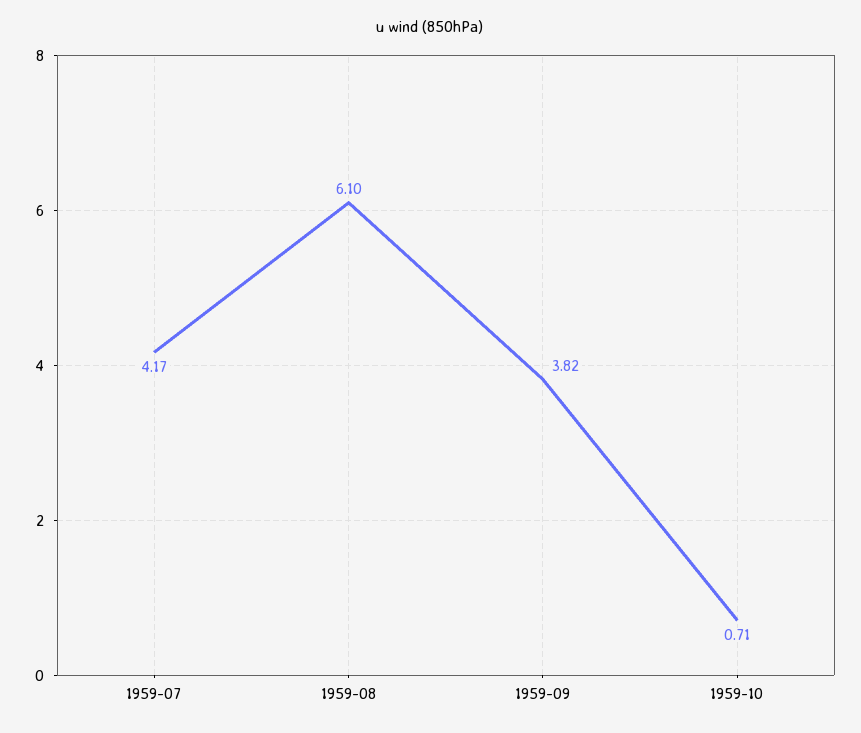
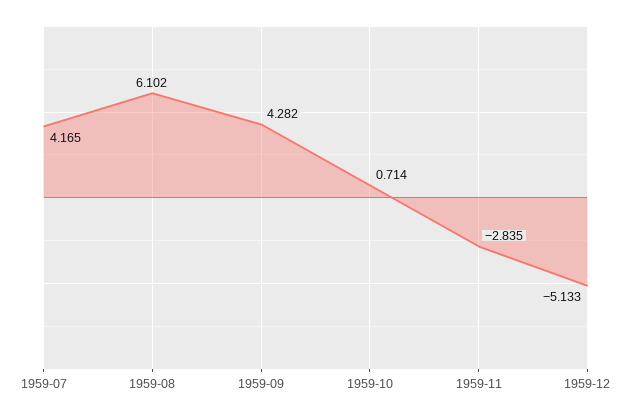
1959-09: 3.82 -> 4.282
1959-11: none -> -2.835
1959-12: none -> -5.133

